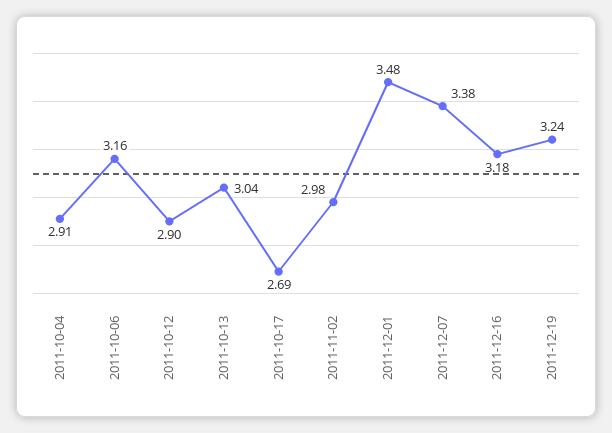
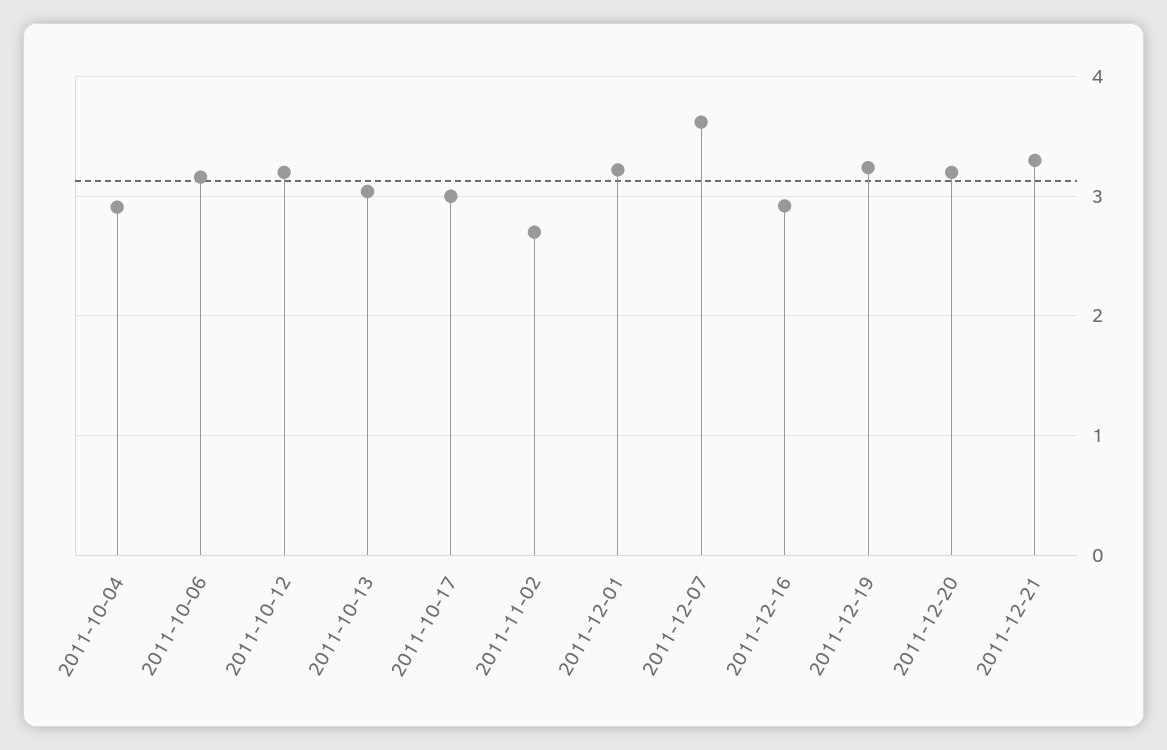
2011-10-12: 2.9 -> 3.2
2011-10-17: 2.69 -> 3
2011-11-02: 2.98 -> 2.7
2011-12-01: 3.48 -> 3.2
2011-12-07: 3.38 -> 3.6
2011-12-16: 3.18 -> 2.9
2011-12-20: none -> 3.2
2011-12-21: none -> 3.3

